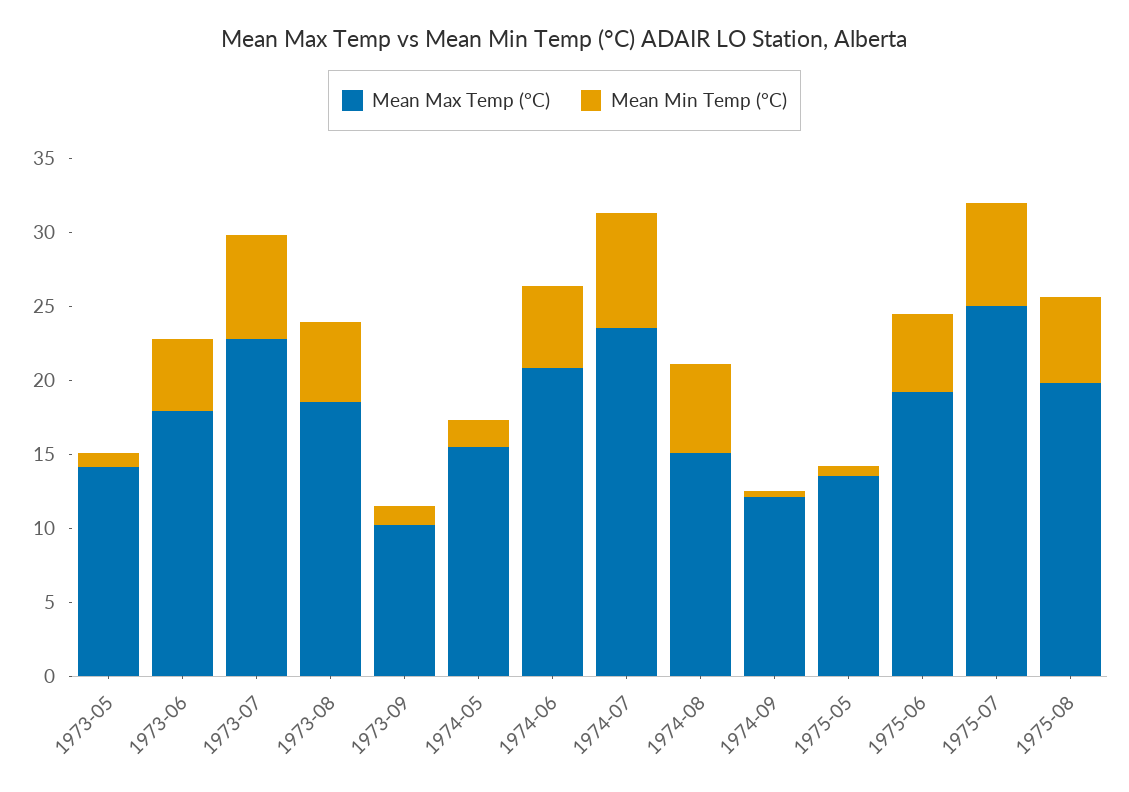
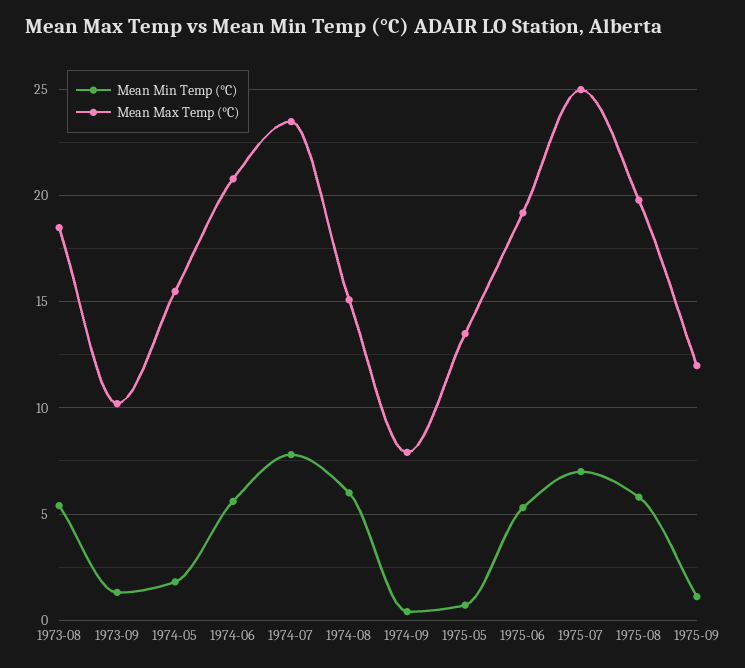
Mean Max Temp (°C), 1973-05: 14 -> none
Mean Min Temp (°C), 1973-05: 1 -> none
Mean Max Temp (°C), 1973-06: 18 -> none
Mean Min Temp (°C), 1973-06: 5 -> none
Mean Max Temp (°C), 1973-07: 23 -> none
Mean Min Temp (°C), 1973-07: 7 -> none
Mean Max Temp (°C), 1974-09: 12 -> 8
Mean Min Temp (°C), 1975-09: none -> 1
Mean Max Temp (°C), 1975-09: none -> 12

